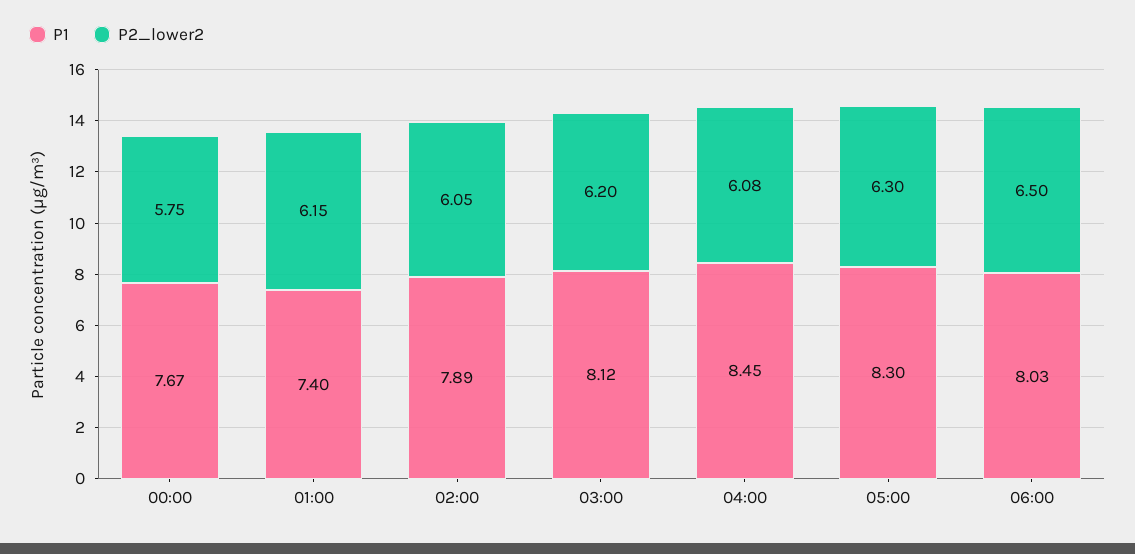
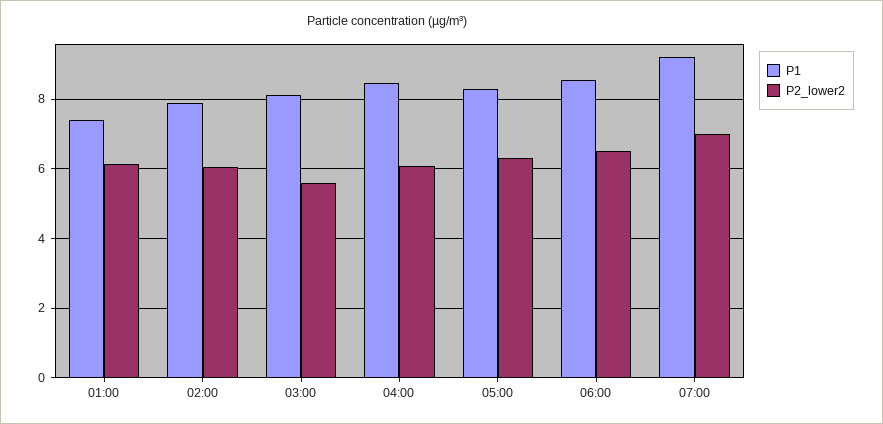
P1, 00:00: 7.67 -> none
P2_lower2, 00:00: 5.75 -> none
P2_lower2, 03:00: 6.2 -> 5.6
P1, 06:00: 8.03 -> 8.6
P1, 07:00: none -> 9.2
P2_lower2, 07:00: none -> 7

